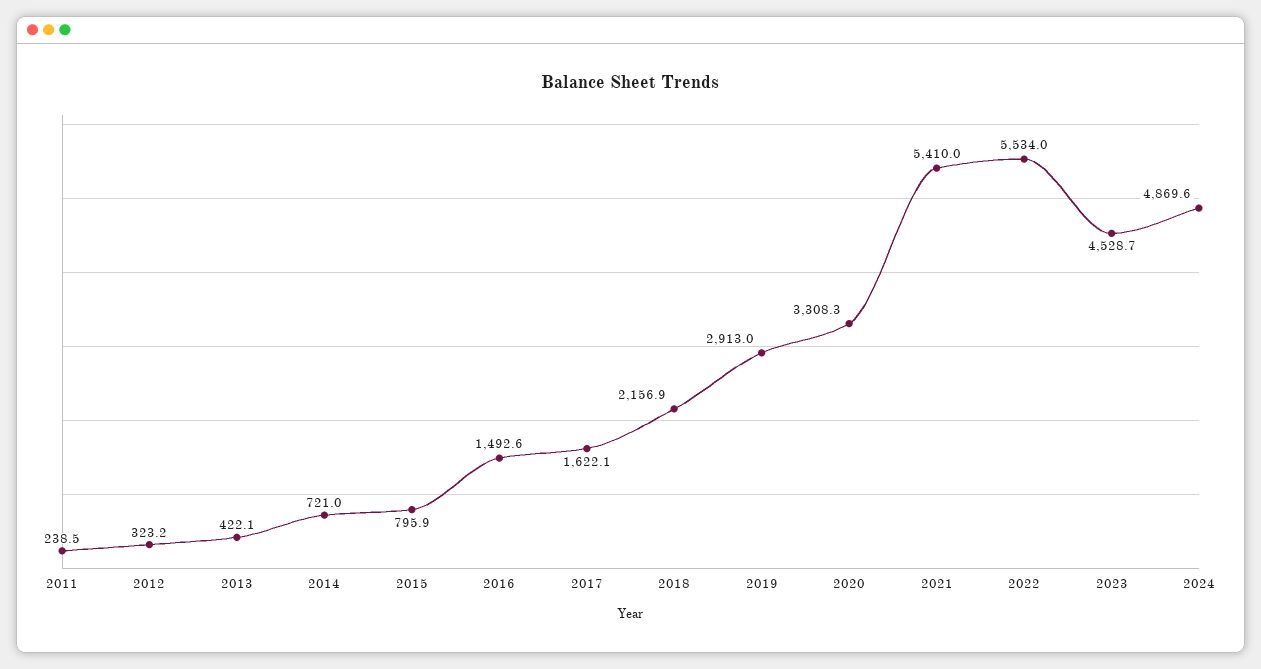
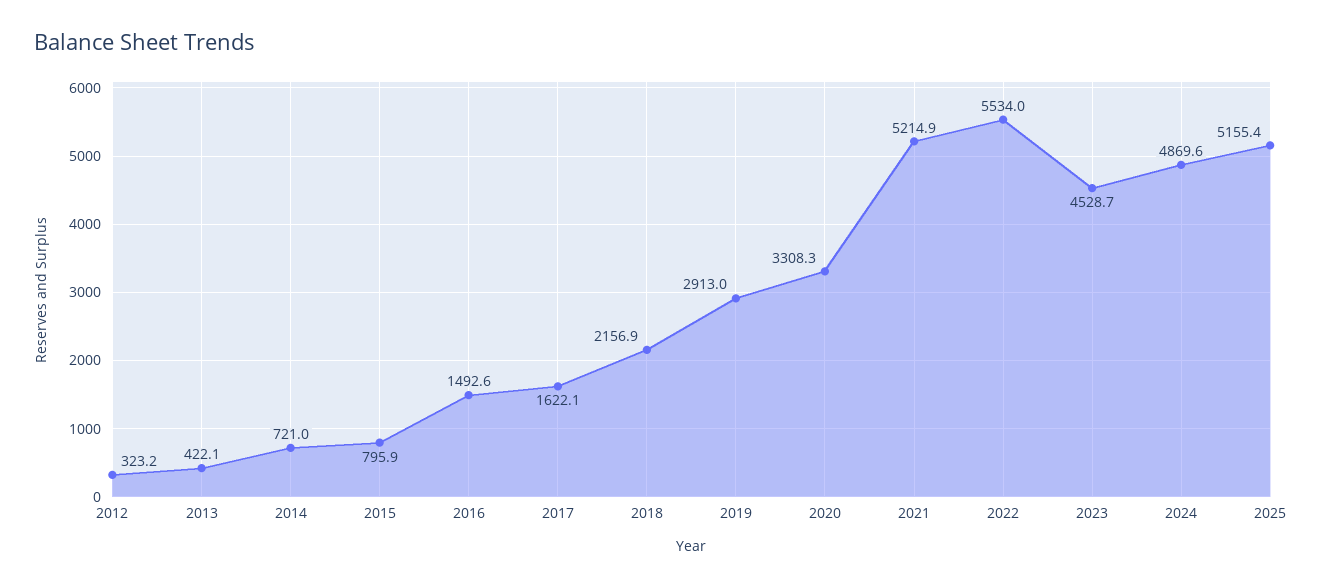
2011: 238.5 -> none
2021: 5410 -> 5214.9
2025: none -> 5155.4

